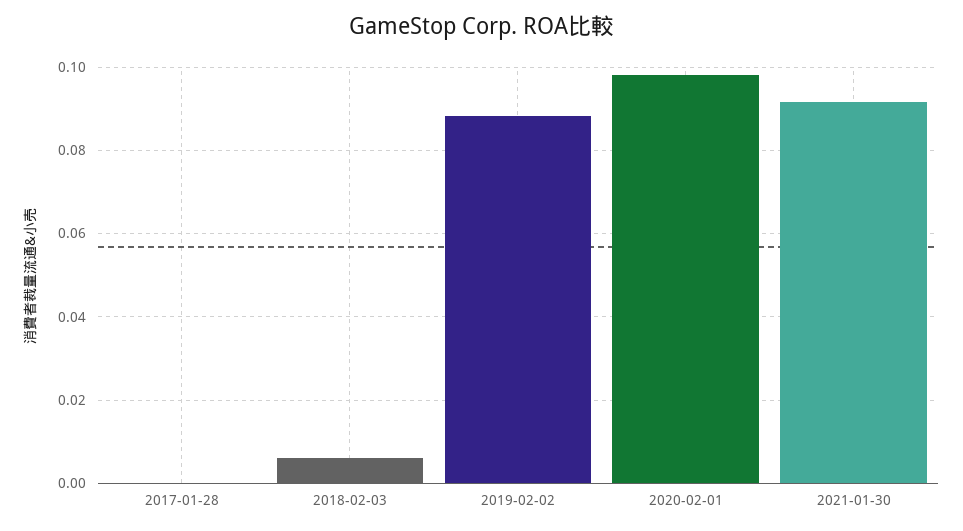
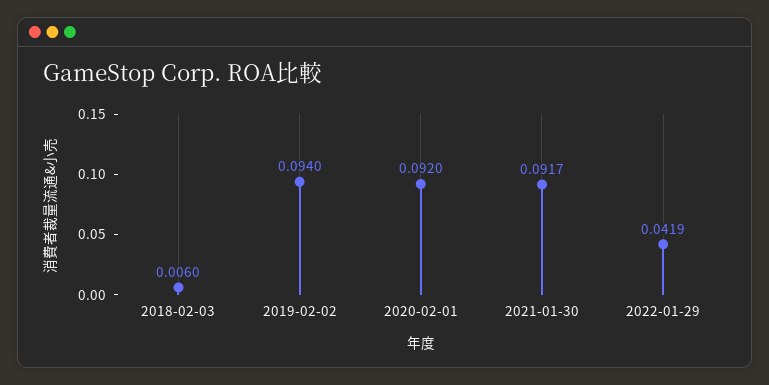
2017-01-28: 0 -> none
2019-02-02: 0.088 -> 0.094
2020-02-01: 0.098 -> 0.092
2022-01-29: none -> 0.0419

